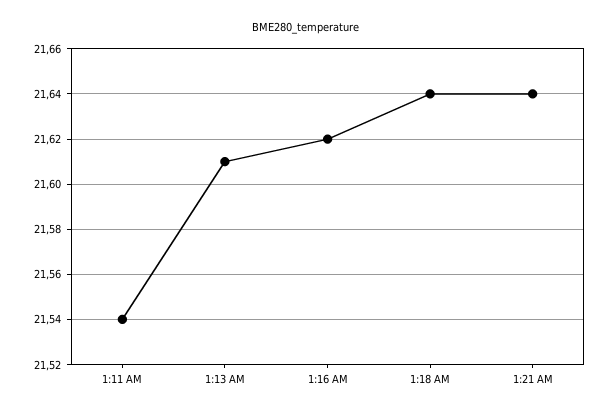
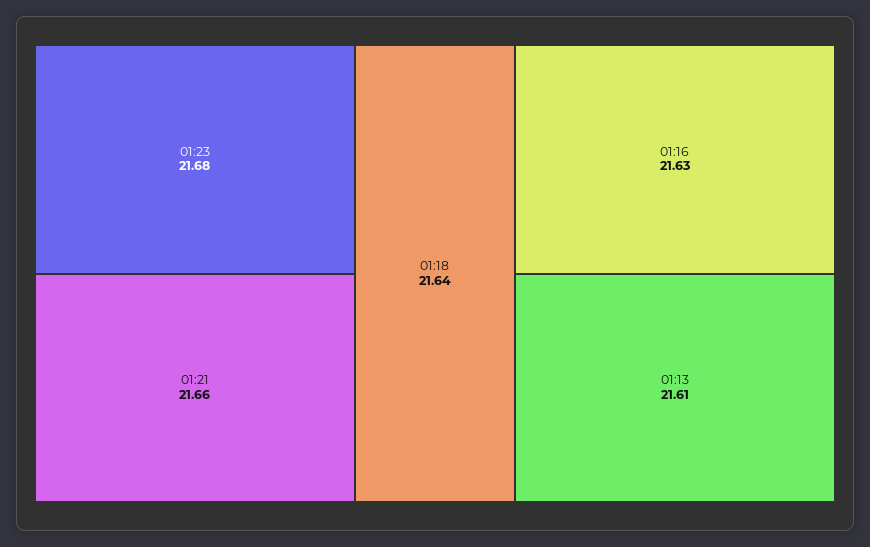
1:11 AM: 21.54 -> none
1:16 AM: 21.62 -> 21.63
1:21 AM: 21.64 -> 21.66
01:23: none -> 21.68

